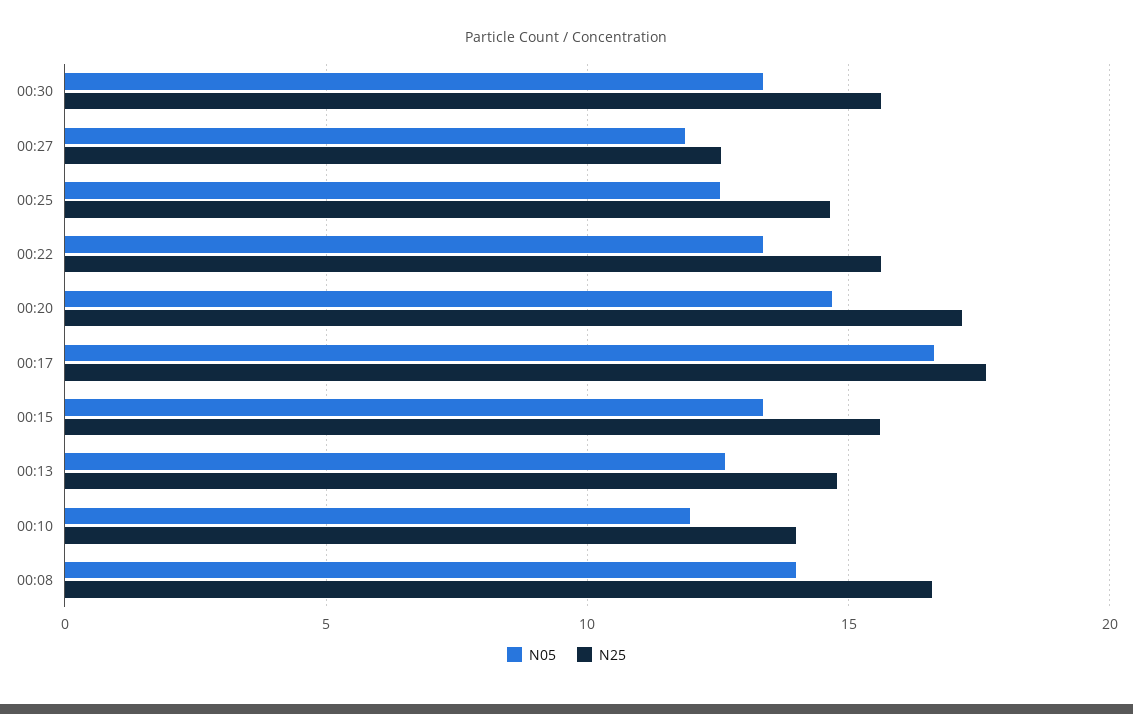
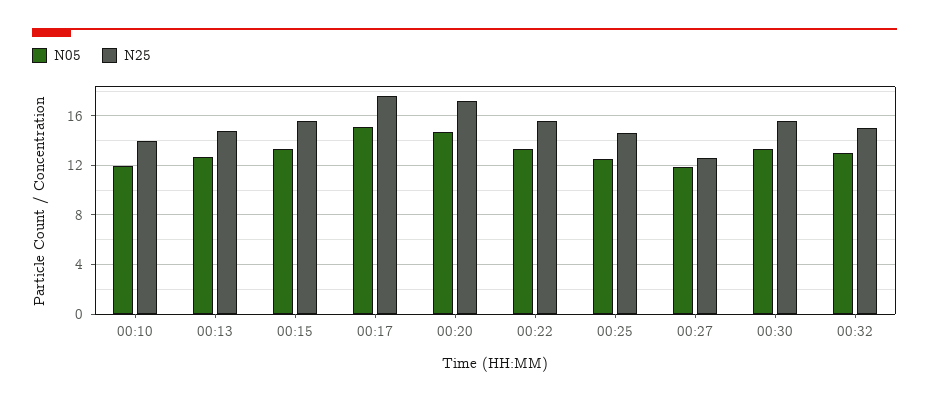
N05, 00:17: 16.5 -> 15
N05, 00:08: 14 -> none
N25, 00:08: 16.5 -> none
N05, 00:32: none -> 13
N25, 00:32: none -> 15

